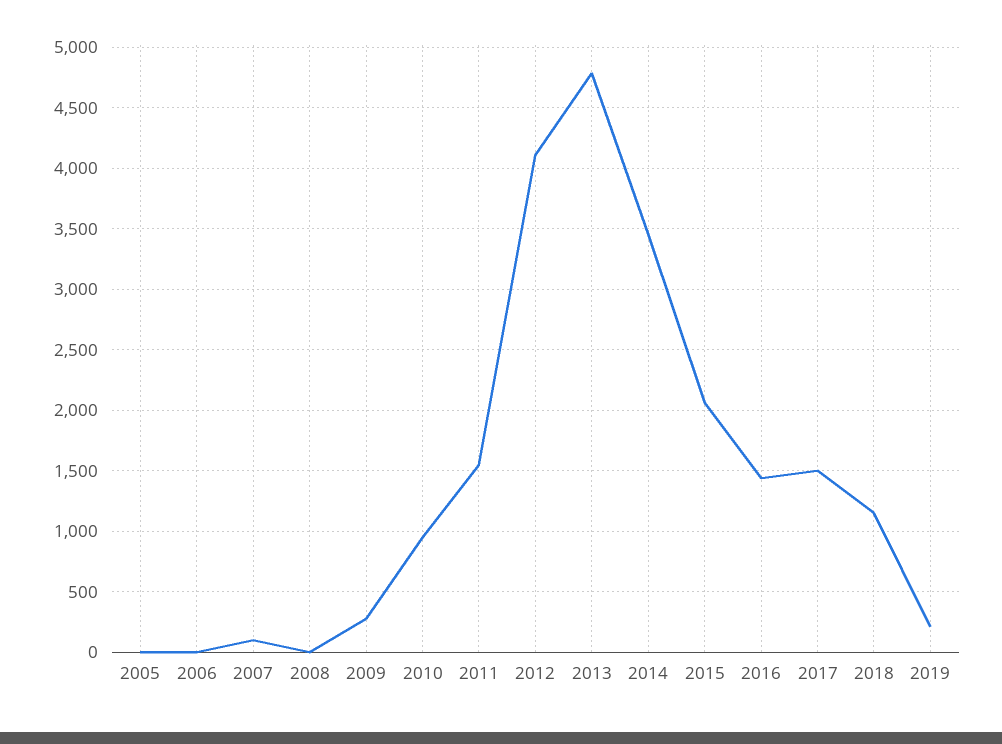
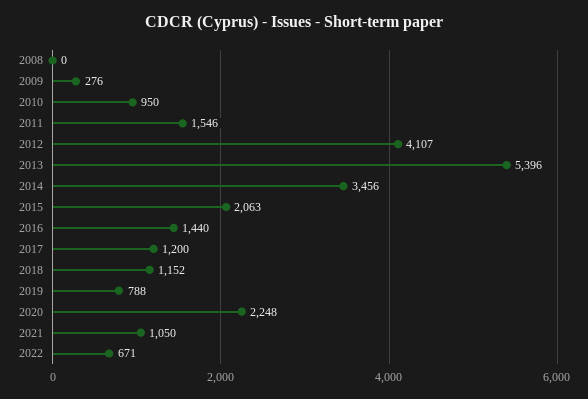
2005: 0 -> none
2006: 0 -> none
2007: 100 -> none
2013: 4800 -> 5396
2017: 1500 -> 1200
2019: 200 -> 788
2020: none -> 2248
2021: none -> 1050
2022: none -> 671

